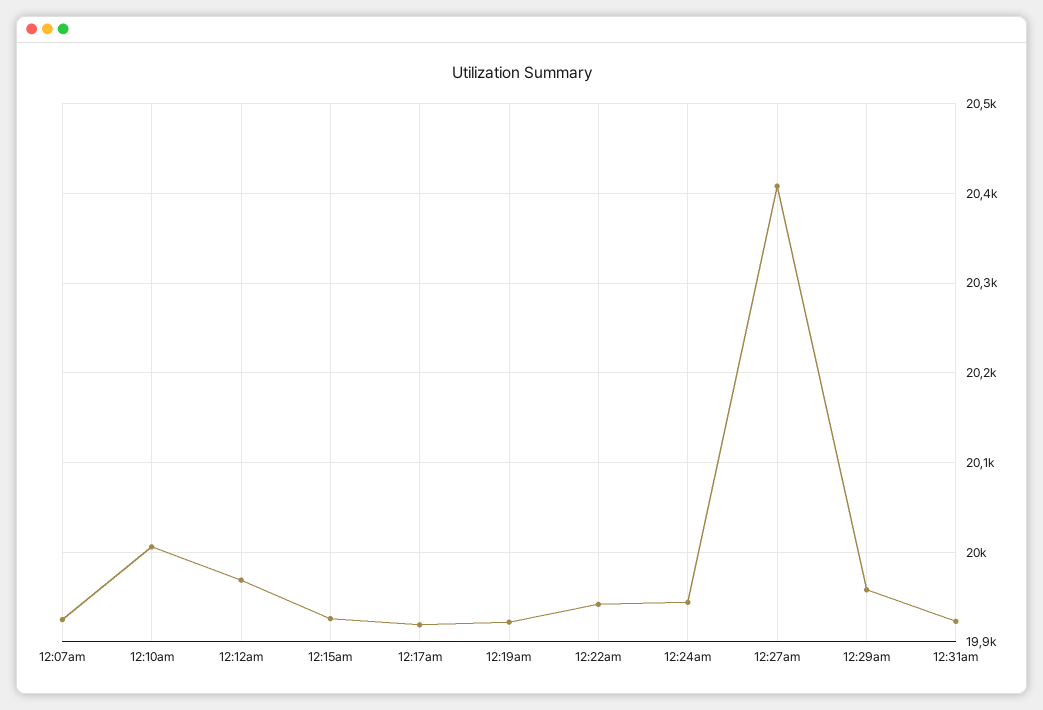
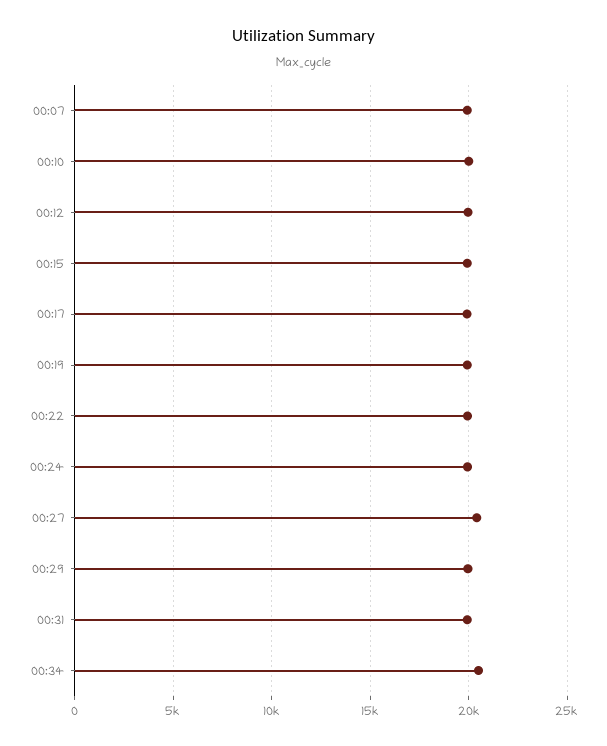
00:34: none -> 20500

